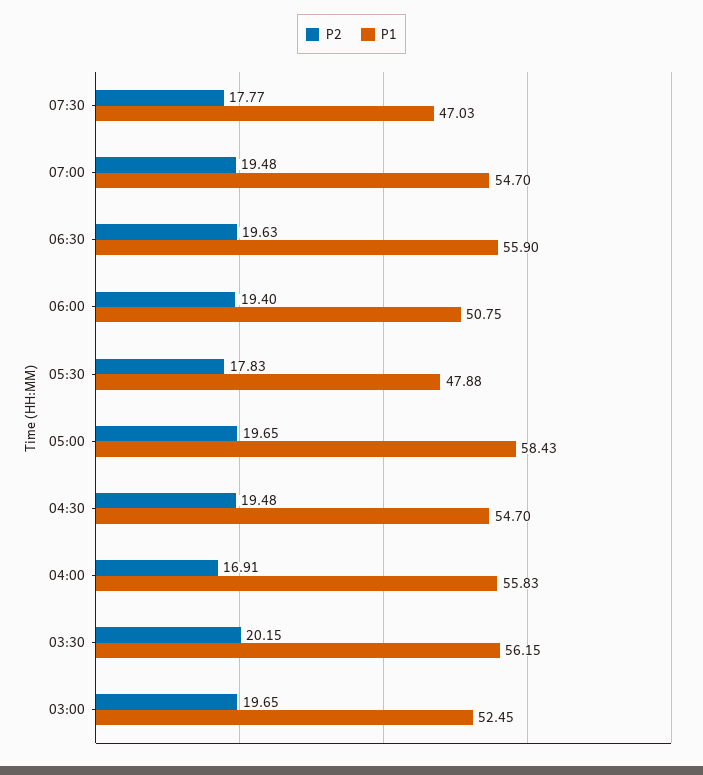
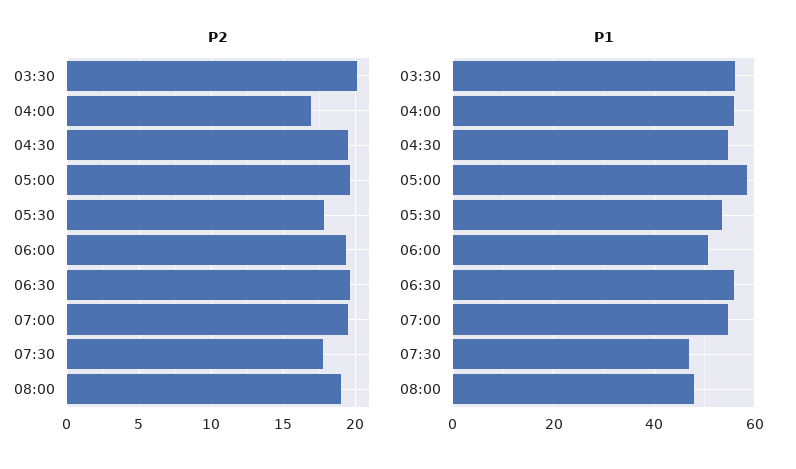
P1, 05:30: 47.88 -> 54
P2, 03:00: 19.65 -> none
P1, 03:00: 52.45 -> none
P2, 08:00: none -> 19
P1, 08:00: none -> 48

